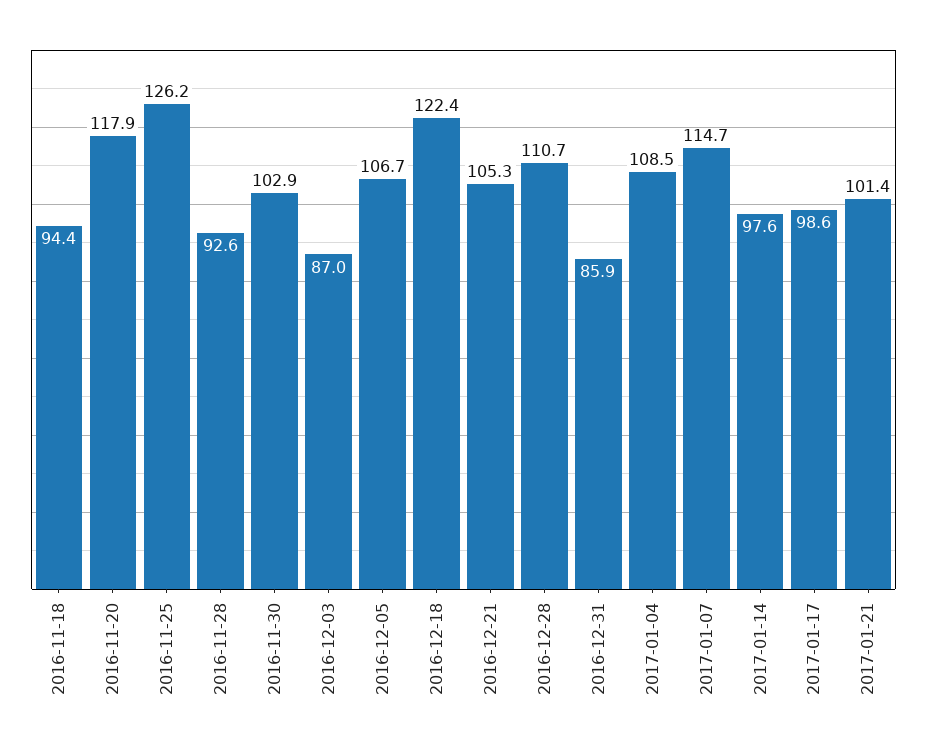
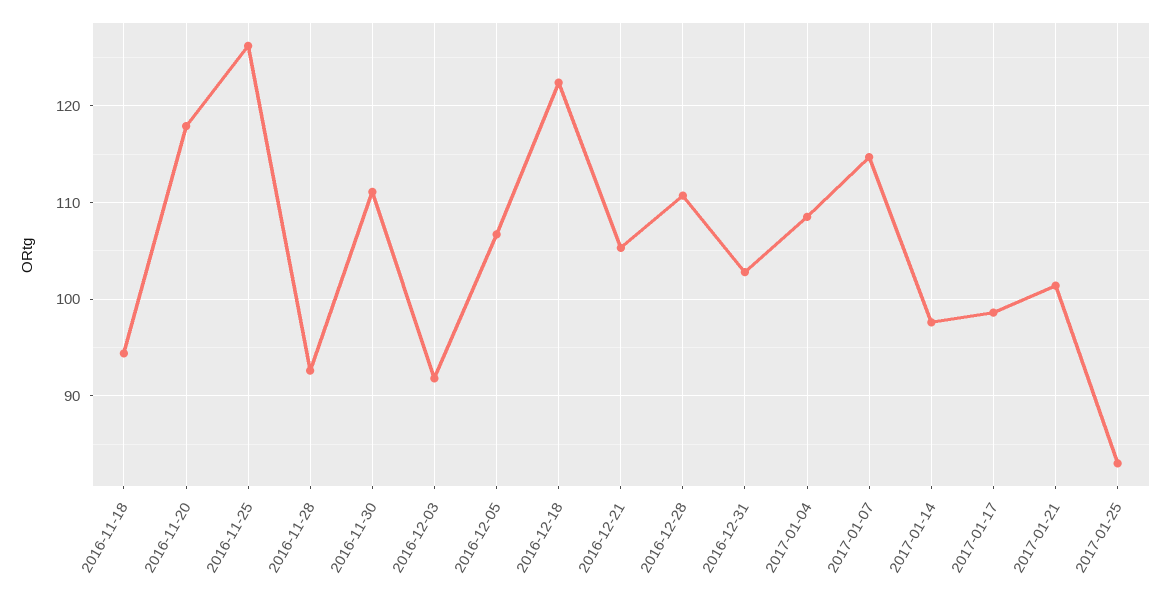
2016-11-30: 102.9 -> 111
2016-12-03: 87 -> 92
2016-12-31: 85.9 -> 103
2017-01-25: none -> 83

